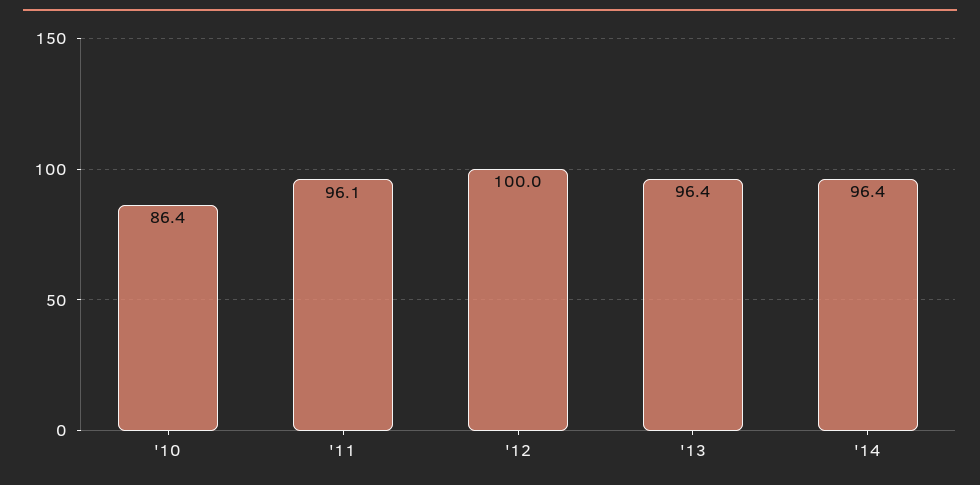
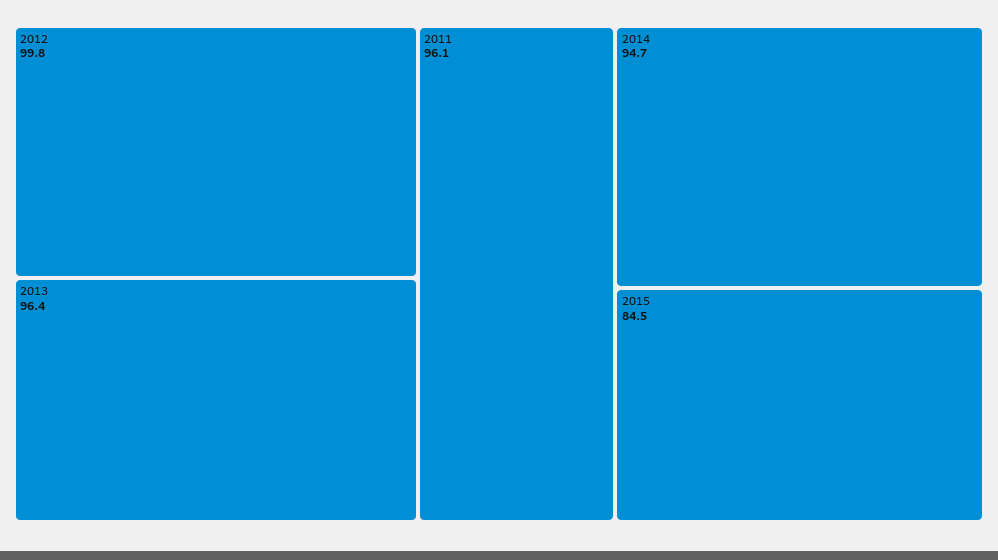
'10: 86.4 -> none
'12: 100 -> 99.8
'14: 96.4 -> 94.7
2015: none -> 84.5

